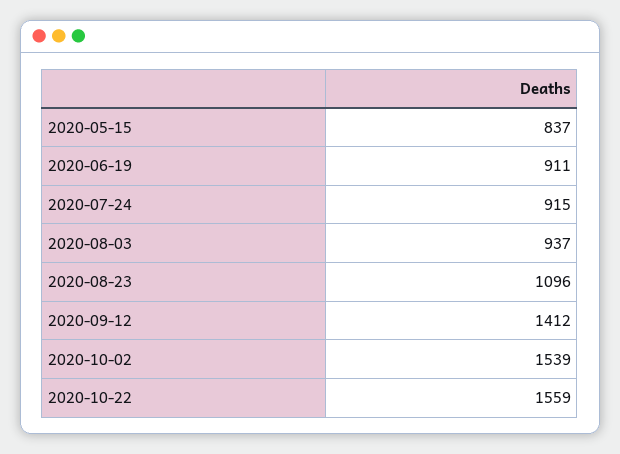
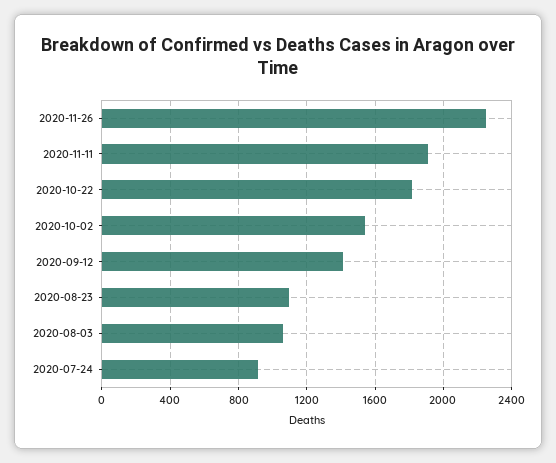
2020-05-15: 837 -> none
2020-06-19: 911 -> none
2020-08-03: 937 -> 1050
2020-10-22: 1559 -> 1800
2020-11-26: none -> 2250
2020-11-11: none -> 1900

